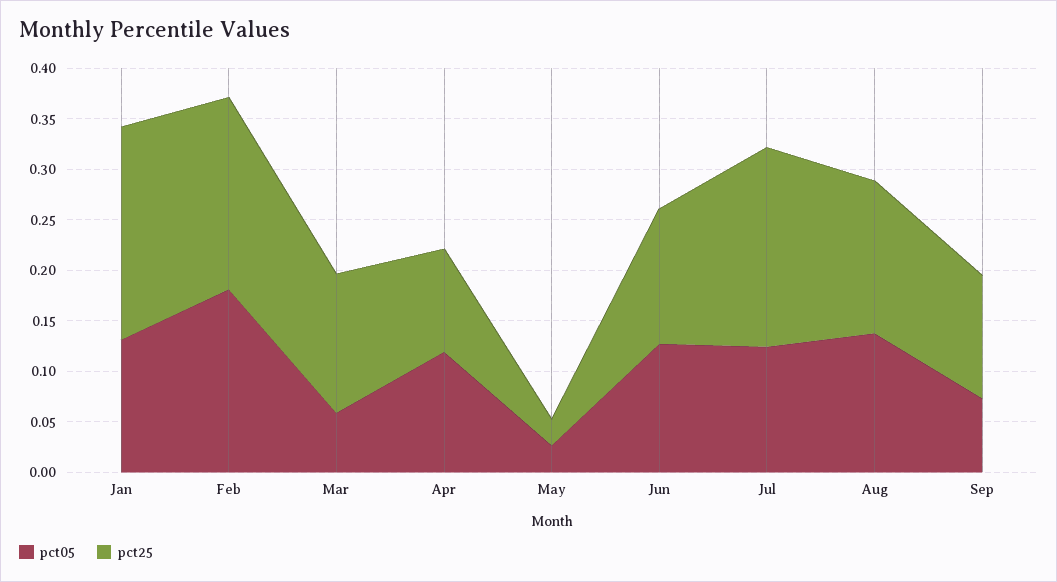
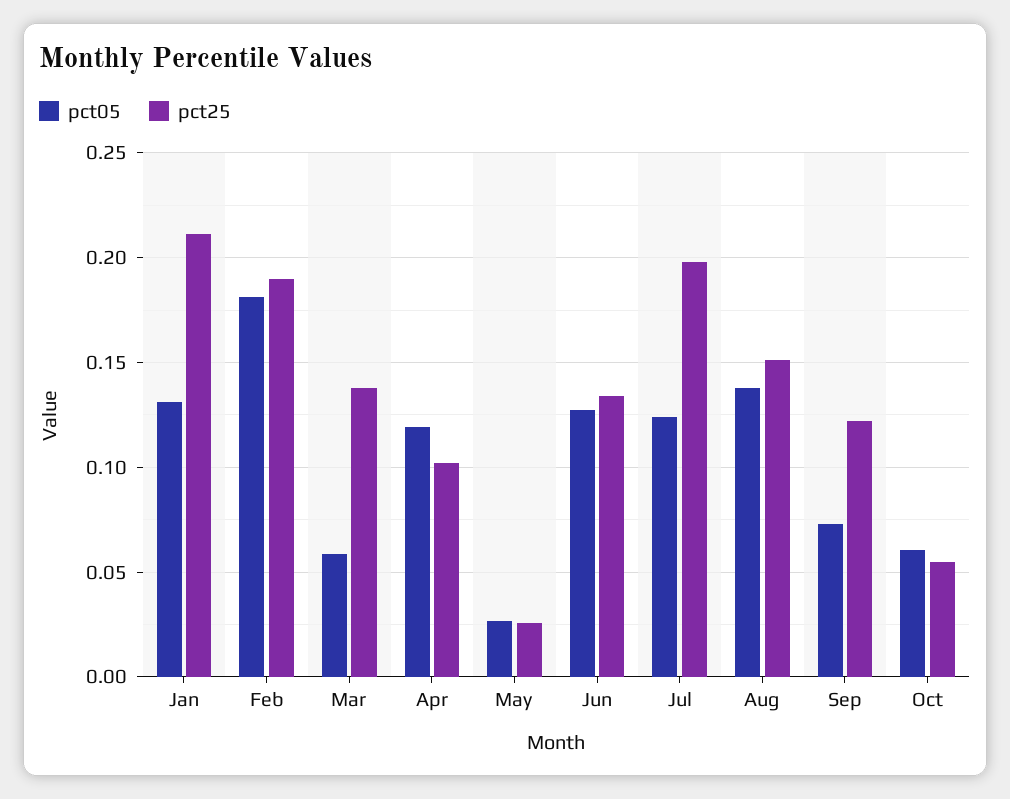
pct05, Oct: none -> 0.06
pct25, Oct: none -> 0.055

